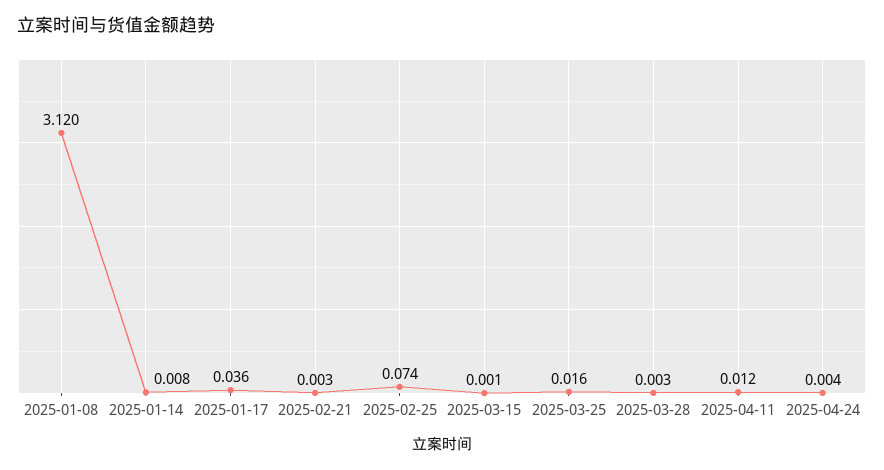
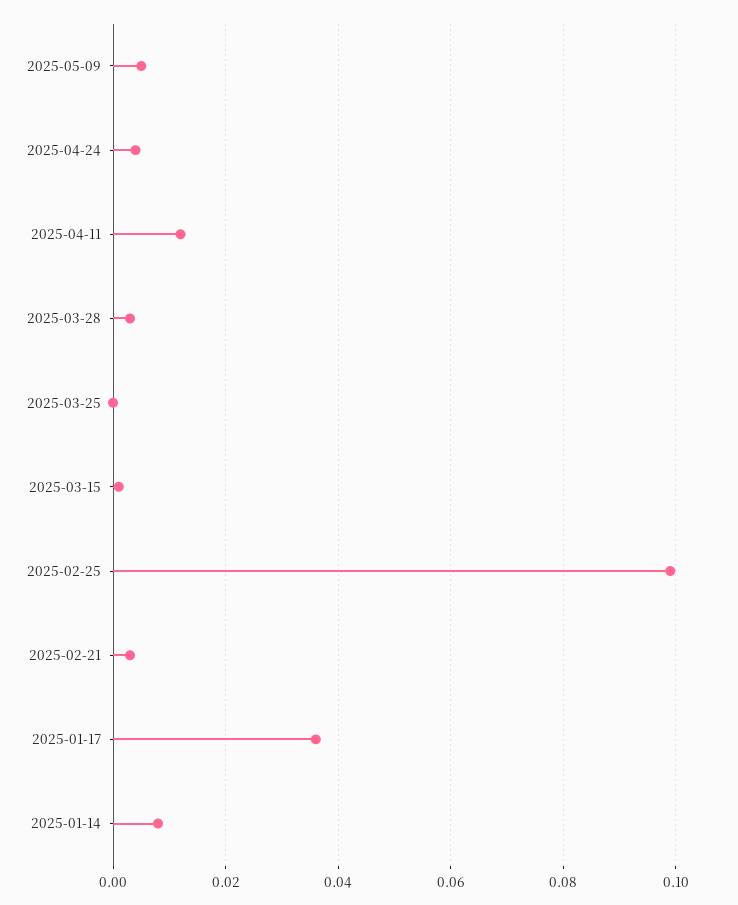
2025-01-08: 3.12 -> none
2025-02-25: 0.074 -> 0.1
2025-03-25: 0.016 -> 0
2025-05-09: none -> 0.005

